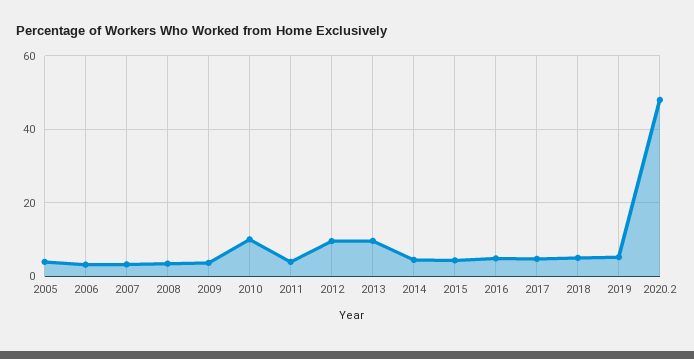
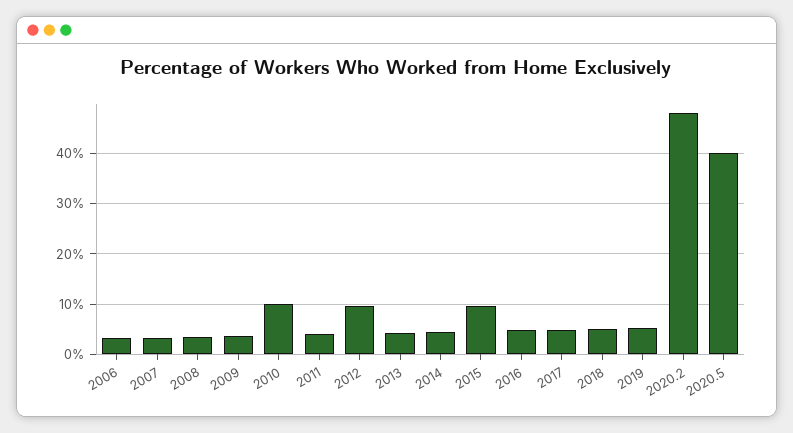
2005: 4 -> none
2013: 10 -> 4
2015: 4 -> 10
2020.5: none -> 40

